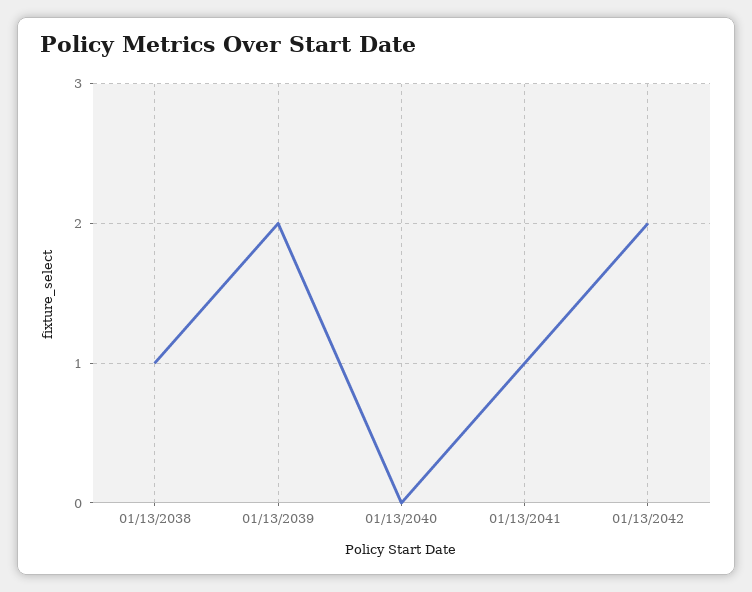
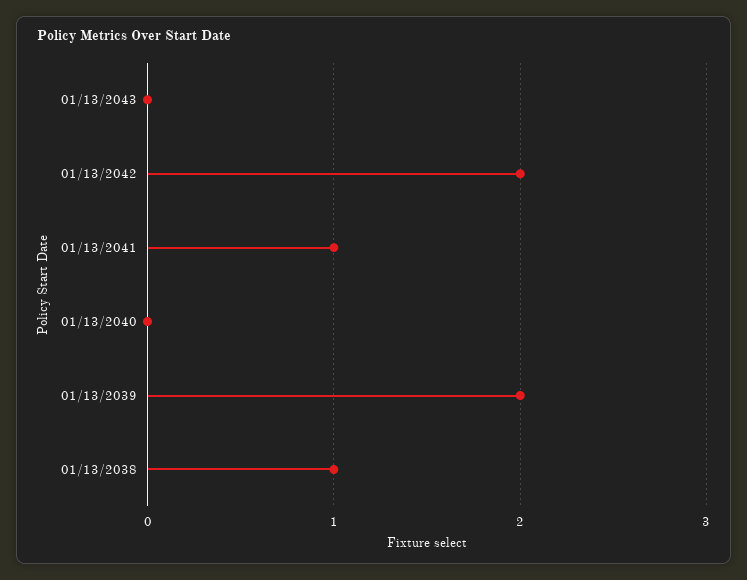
01/13/2043: none -> 0

